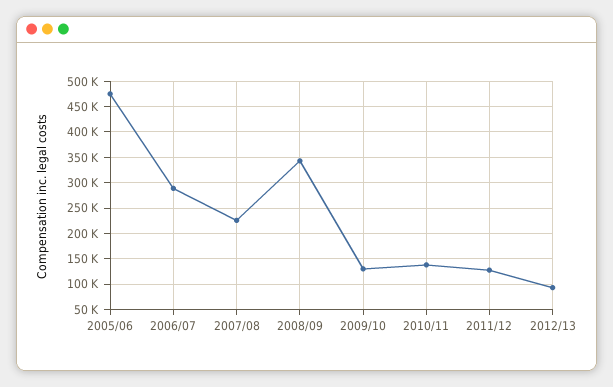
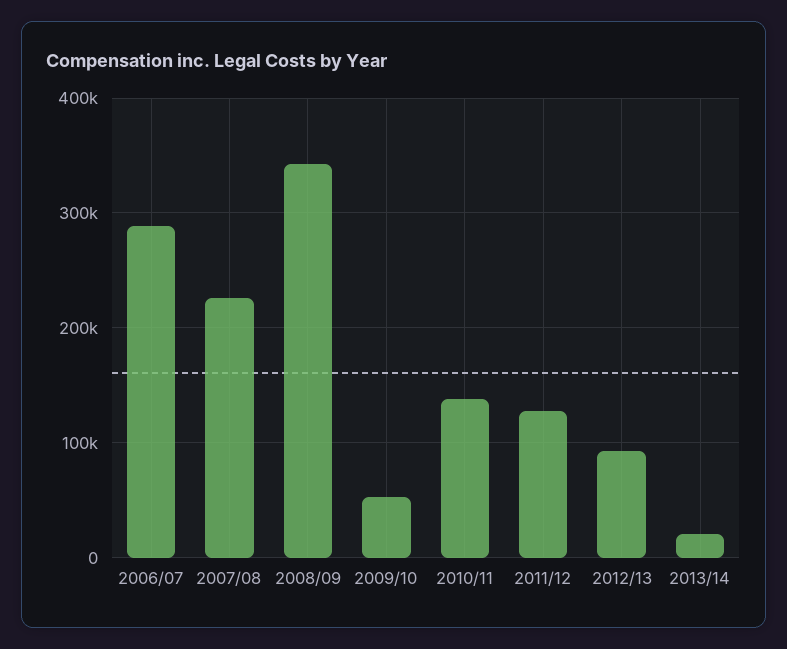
2005/06: 475000 -> none
2009/10: 125000 -> 50000
2013/14: none -> 20000

